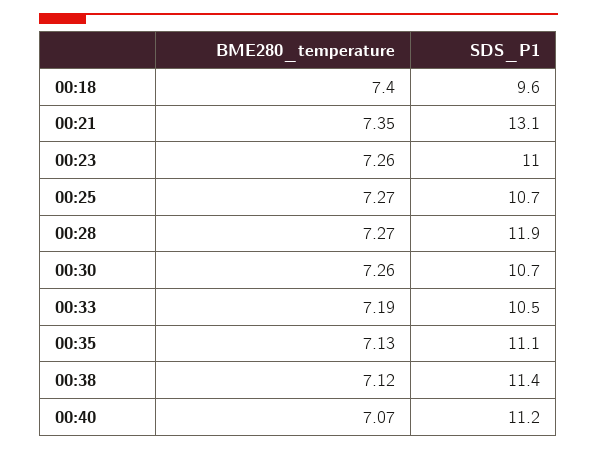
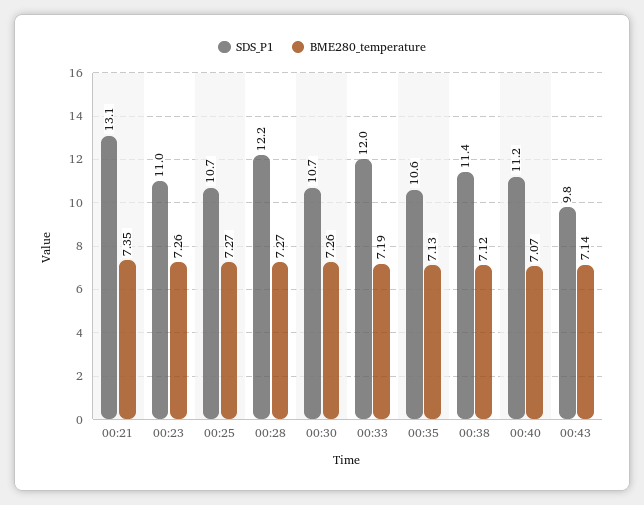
BME280_temperature, 00:18: 7.4 -> none
SDS_P1, 00:18: 9.6 -> none
SDS_P1, 00:28: 11.9 -> 12.2
SDS_P1, 00:33: 10.5 -> 12
SDS_P1, 00:35: 11.1 -> 10.6
SDS_P1, 00:43: none -> 9.8
BME280_temperature, 00:43: none -> 7.14

